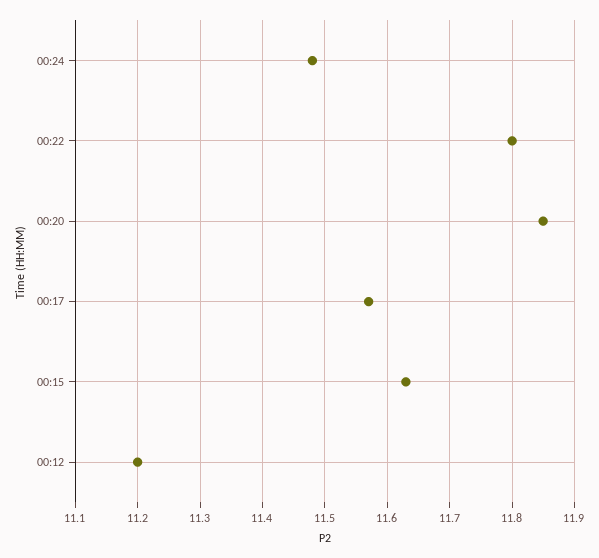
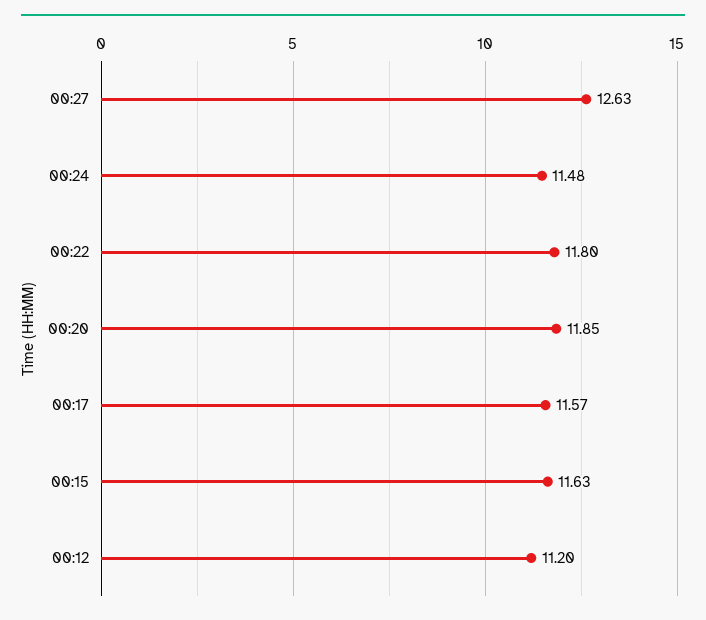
00:27: none -> 12.63

